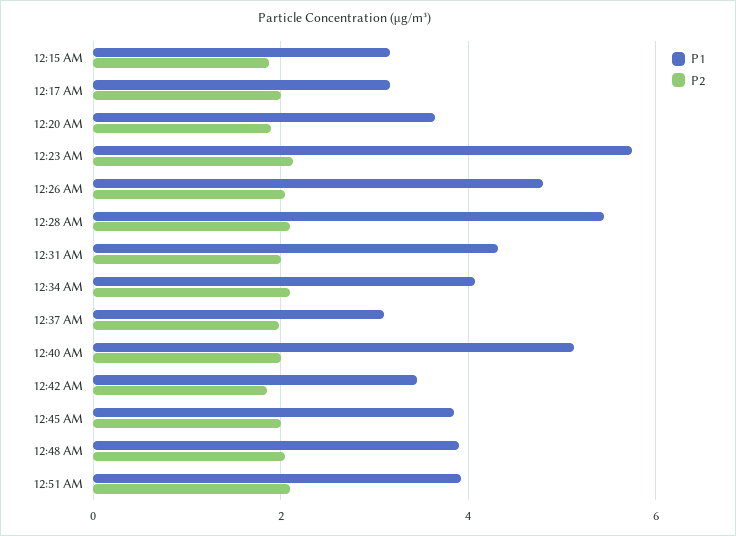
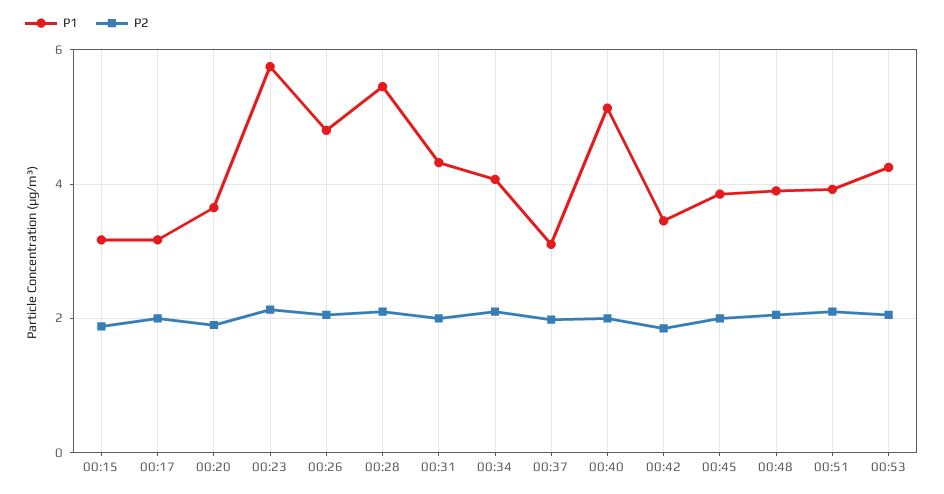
P1, 00:53: none -> 4.2
P2, 00:53: none -> 2

